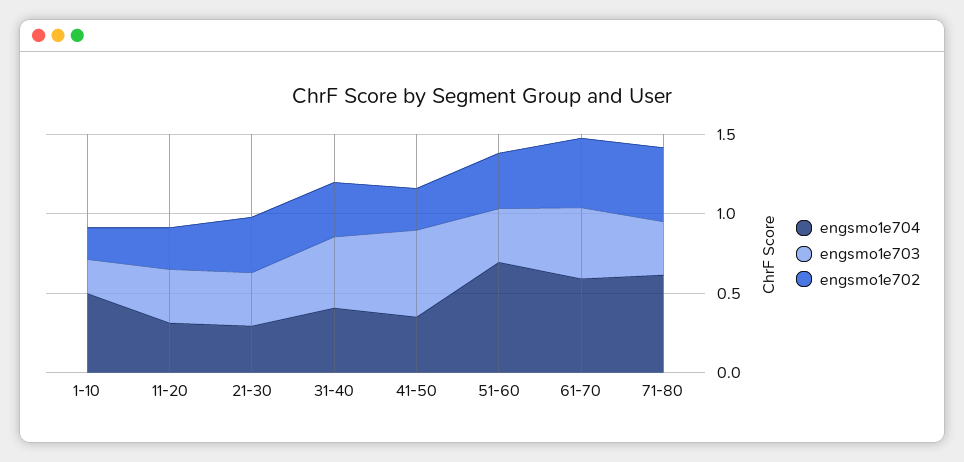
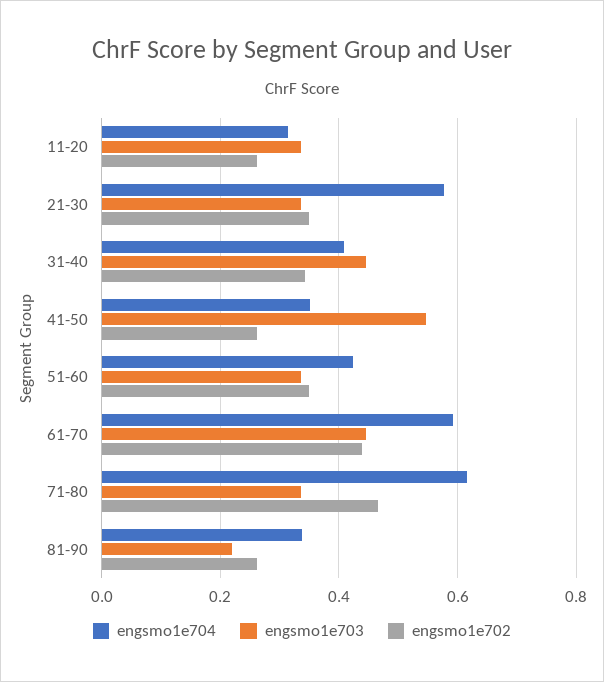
engsmo1e704, 1-10: 0.5 -> none
engsmo1e703, 1-10: 0.2 -> none
engsmo1e702, 1-10: 0.2 -> none
engsmo1e704, 21-30: 0.3 -> 0.58
engsmo1e704, 51-60: 0.7 -> 0.42
engsmo1e704, 81-90: none -> 0.34
engsmo1e703, 81-90: none -> 0.22
engsmo1e702, 81-90: none -> 0.26

